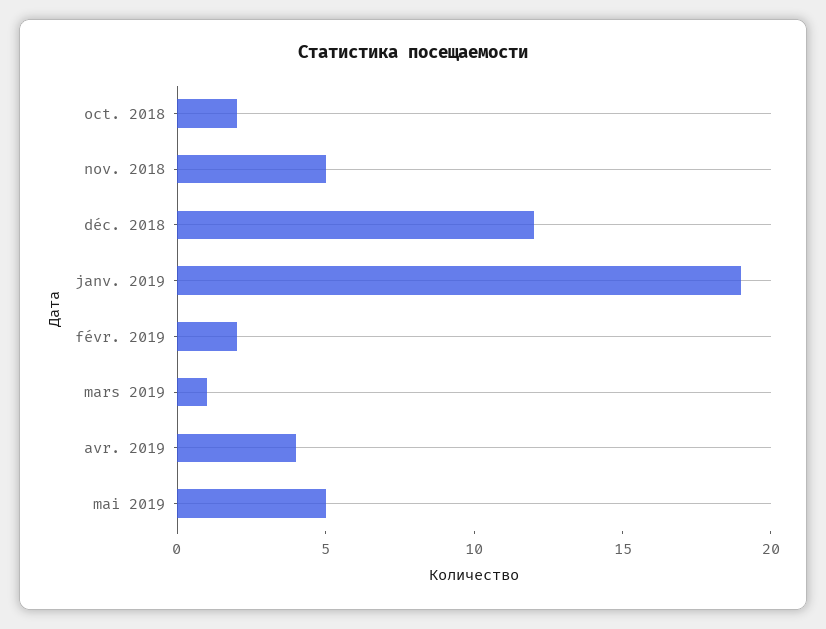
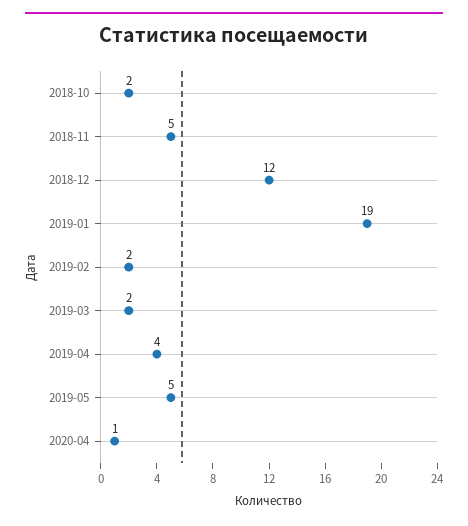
mars 2019: 1 -> 2
2020-04: none -> 1

